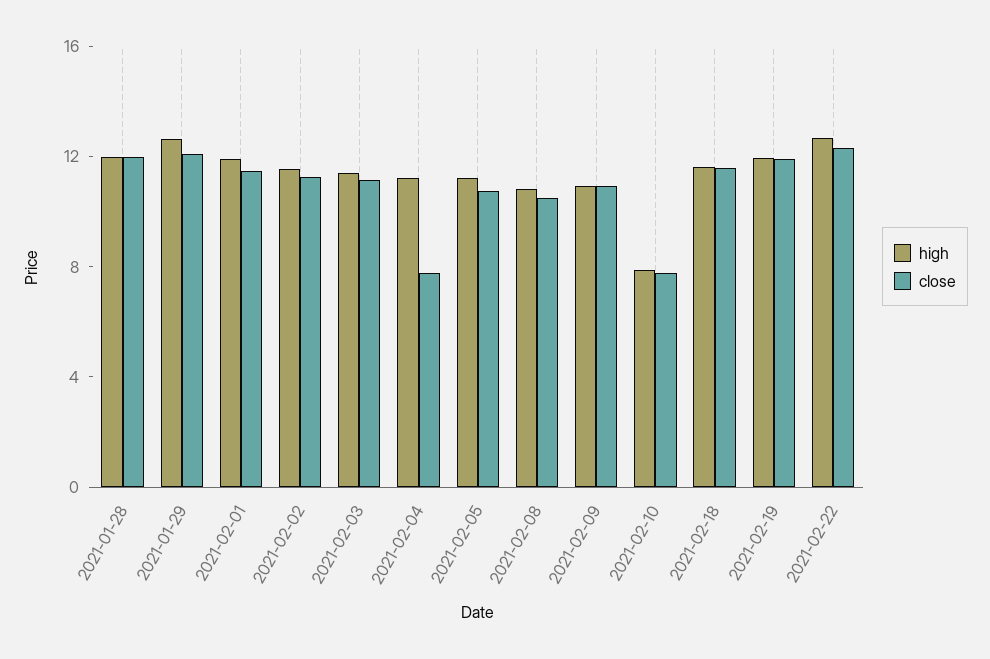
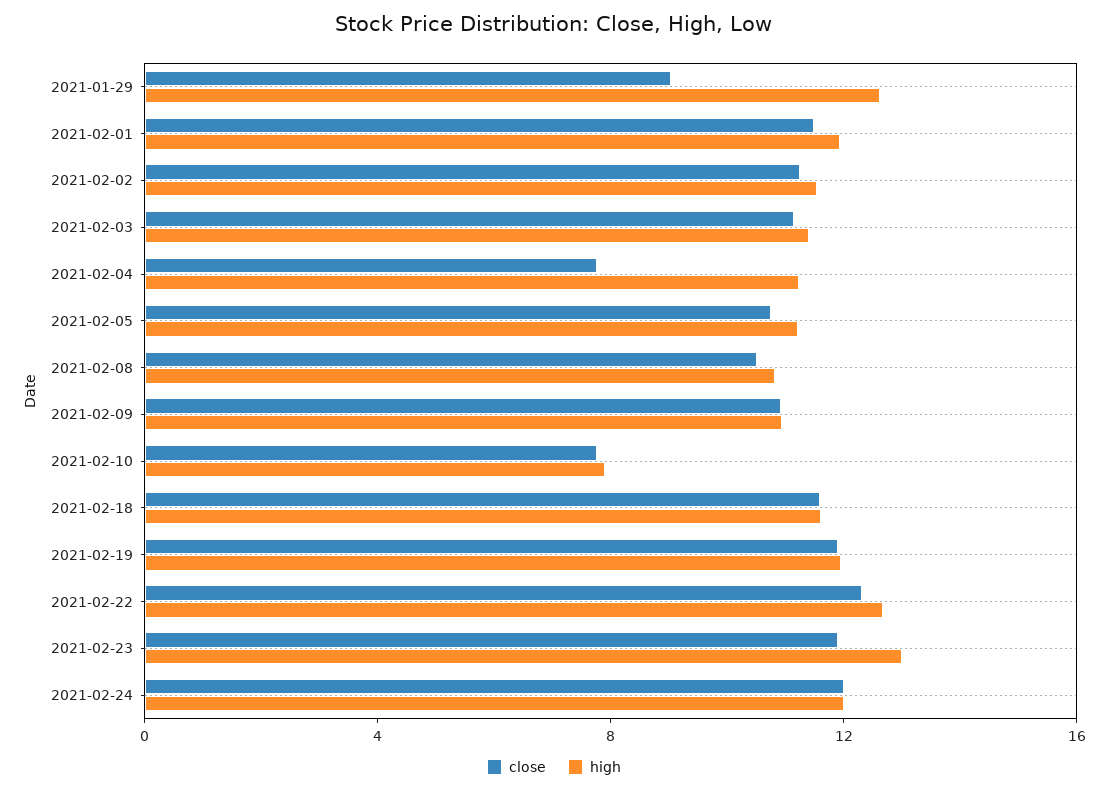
high, 2021-01-28: 12 -> none
close, 2021-01-28: 12 -> none
close, 2021-01-29: 12 -> 9
close, 2021-02-23: none -> 12
high, 2021-02-23: none -> 13
close, 2021-02-24: none -> 12
high, 2021-02-24: none -> 12

